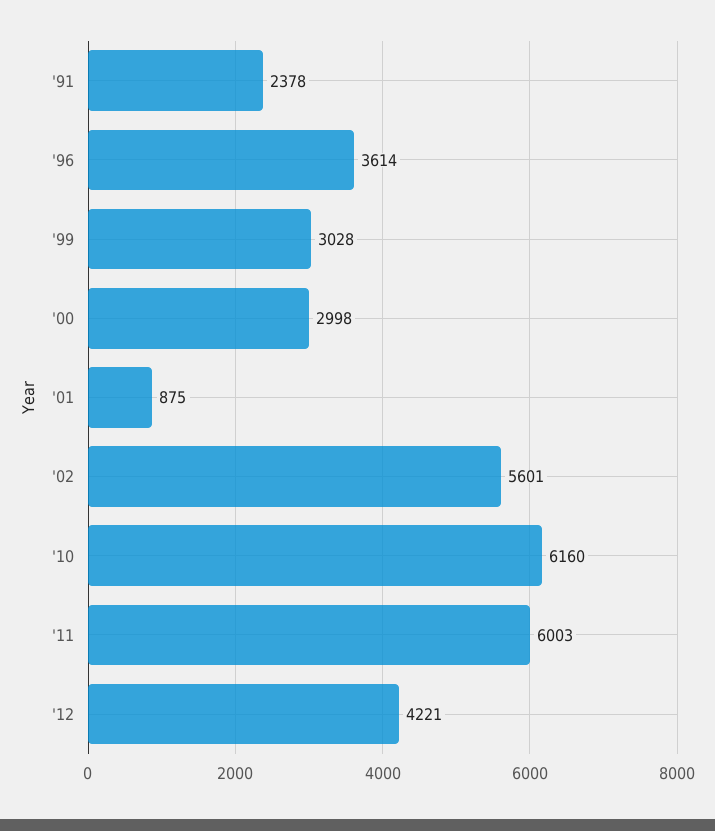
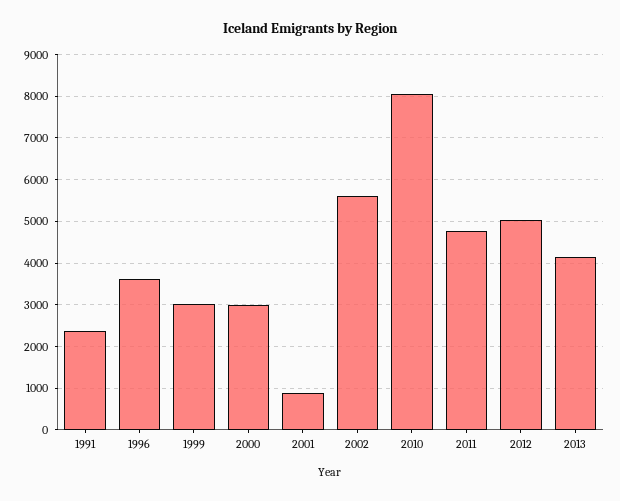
'10: 6160 -> 8000
'11: 6003 -> 4800
'12: 4221 -> 5000
2013: none -> 4200

